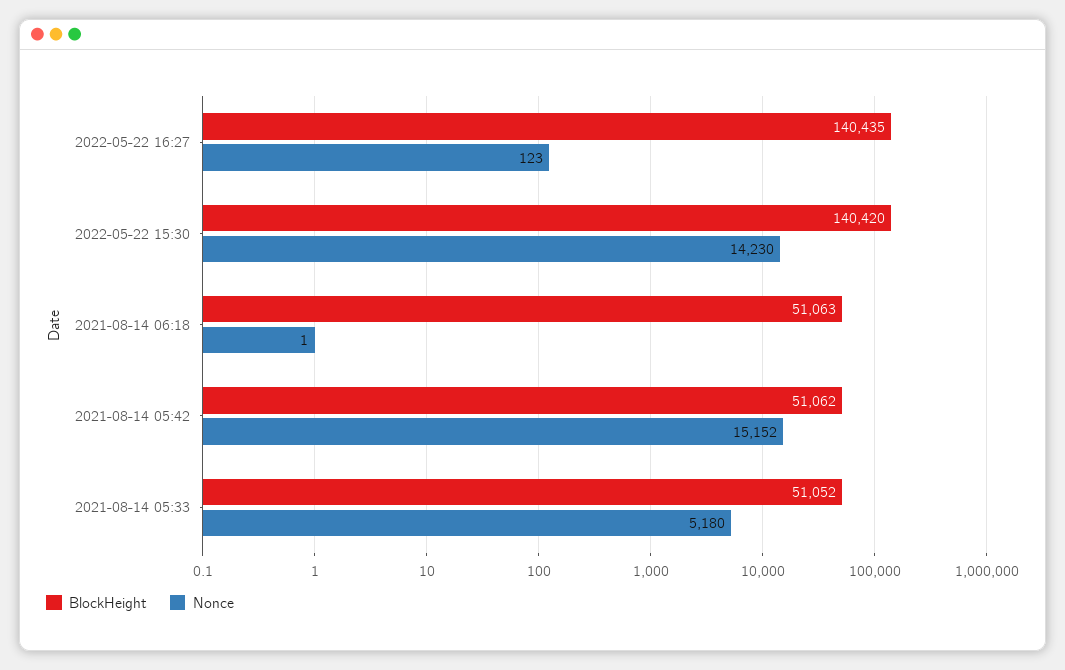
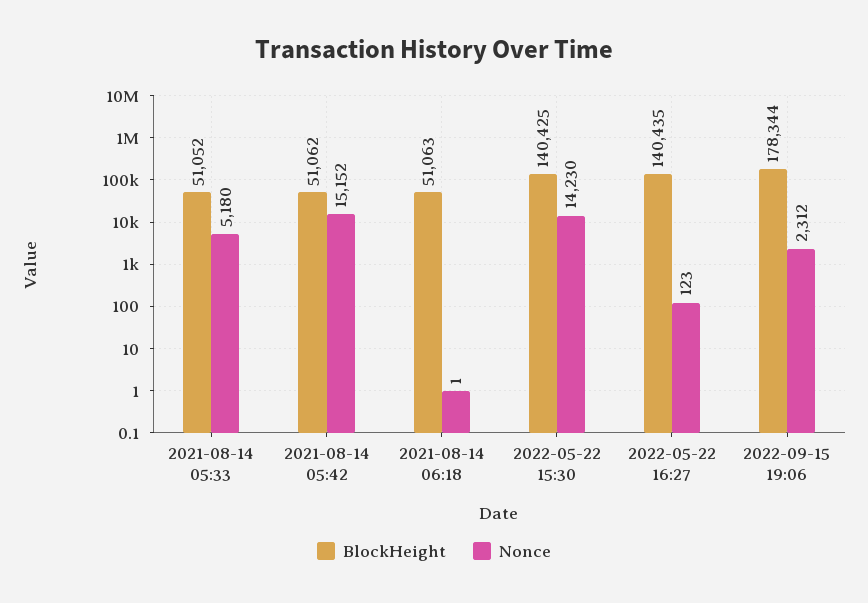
BlockHeight, 2022-05-22 15:30: 140420 -> 140425
BlockHeight, 2022-09-15 19:06: none -> 178344
Nonce, 2022-09-15 19:06: none -> 2312

